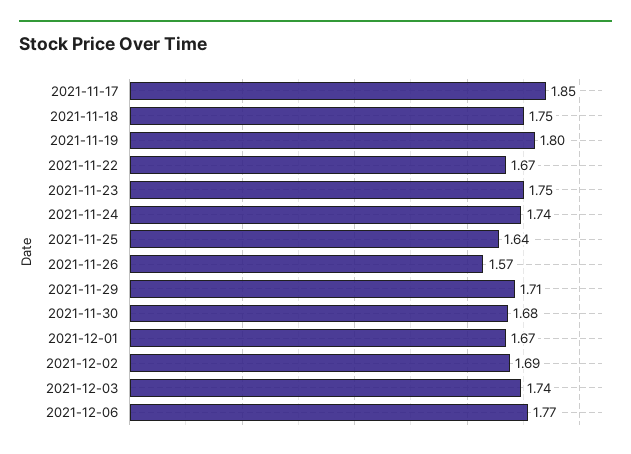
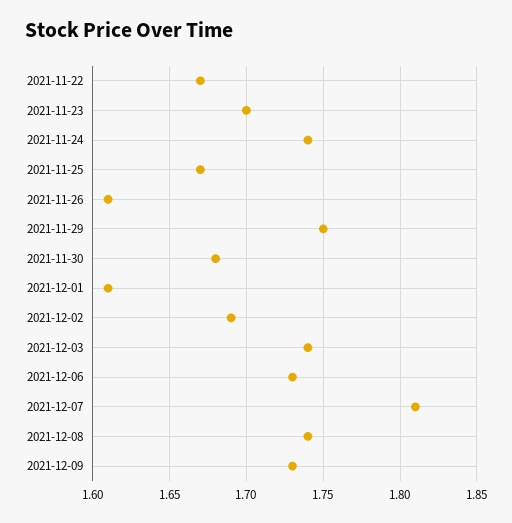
2021-11-17: 1.85 -> none
2021-11-18: 1.75 -> none
2021-11-19: 1.8 -> none
2021-11-23: 1.75 -> 1.7
2021-11-25: 1.64 -> 1.67
2021-11-26: 1.57 -> 1.61
2021-11-29: 1.71 -> 1.75
2021-12-01: 1.67 -> 1.61
2021-12-06: 1.77 -> 1.73
2021-12-07: none -> 1.81
2021-12-08: none -> 1.74
2021-12-09: none -> 1.73

